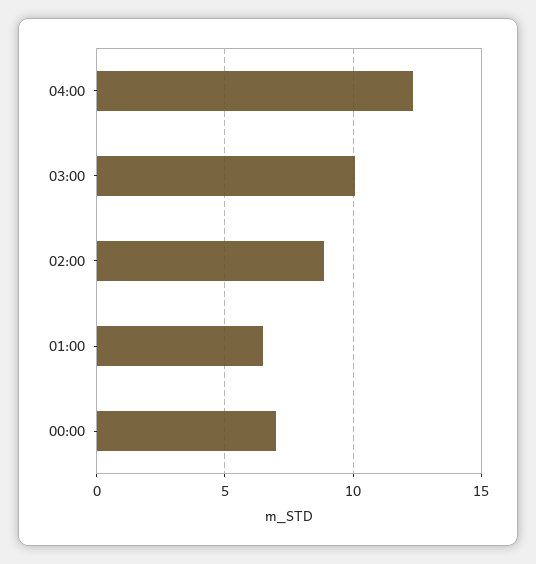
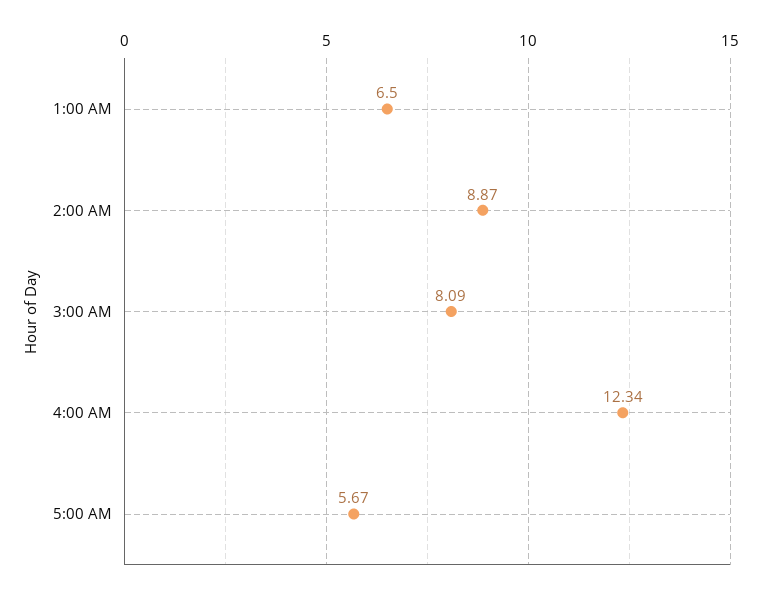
03:00: 10 -> 8.09
00:00: 7 -> none
5:00 AM: none -> 5.67

